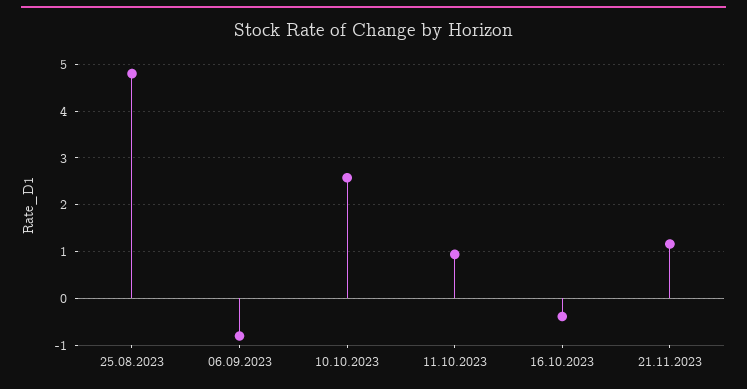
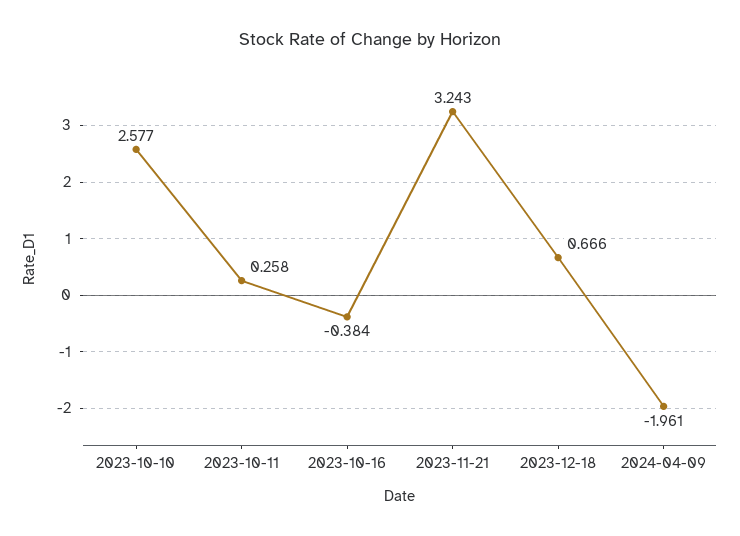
25.08.2023: 4.8 -> none
06.09.2023: -0.8 -> none
11.10.2023: 1 -> 0.258
21.11.2023: 1.2 -> 3.243
2023-12-18: none -> 0.666
2024-04-09: none -> -1.961

